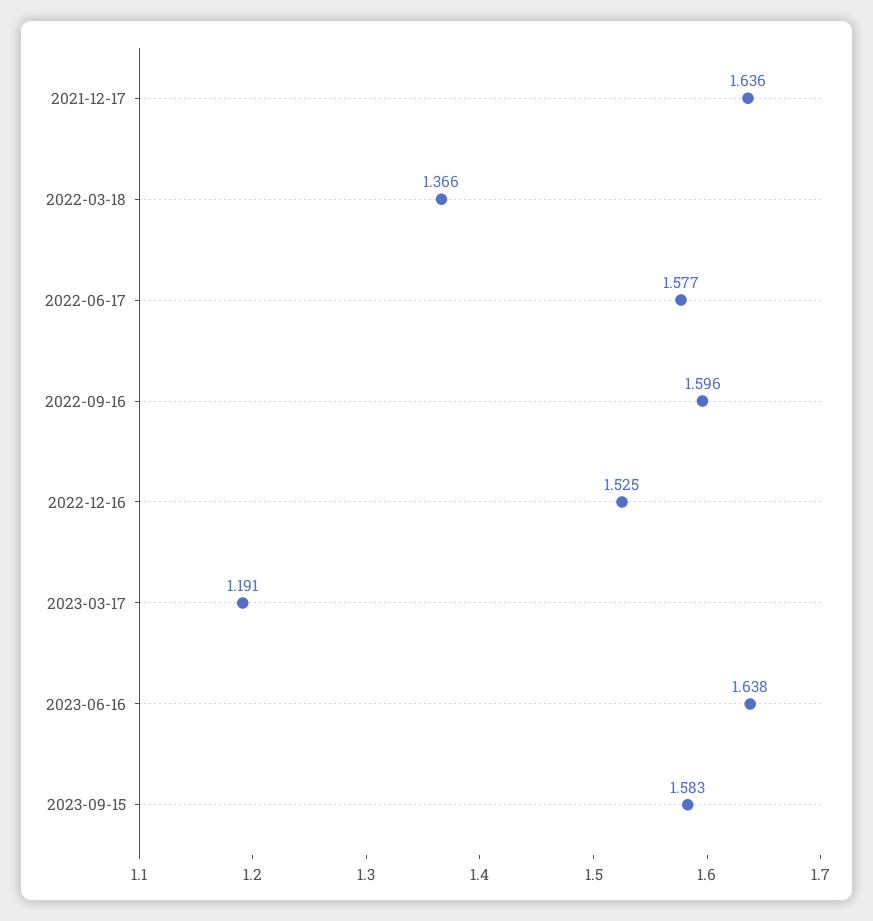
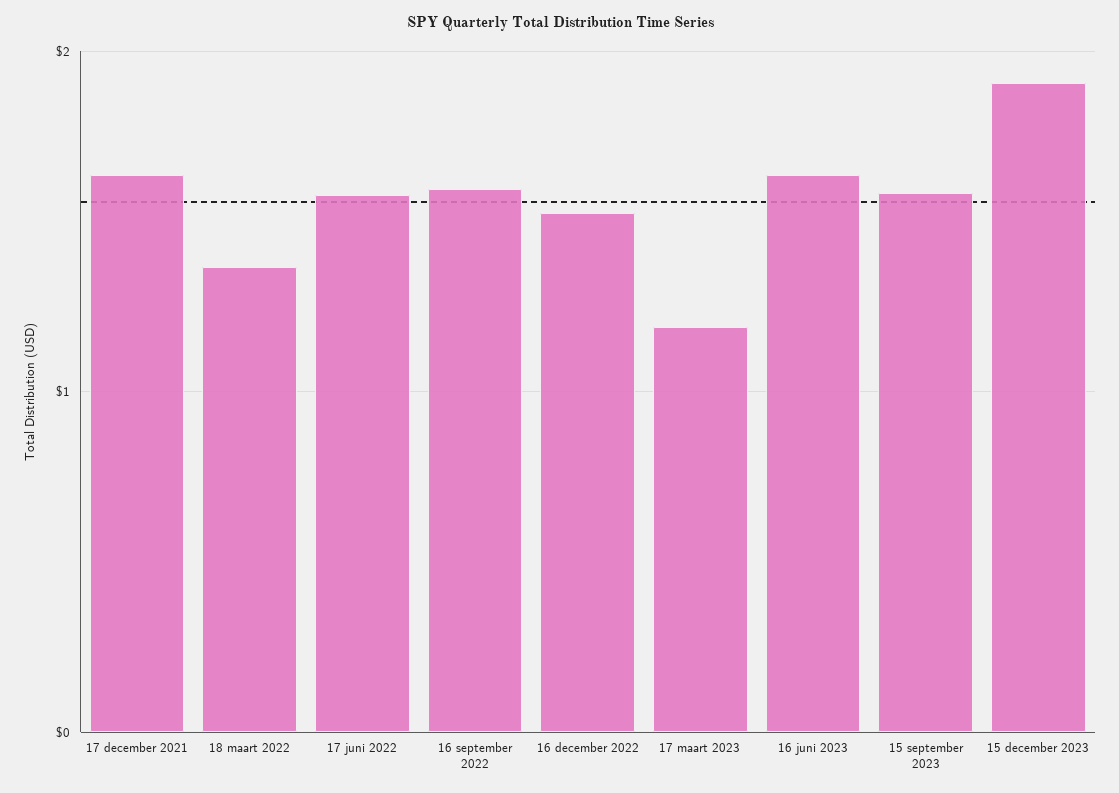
15 december 2023: none -> 1.9

